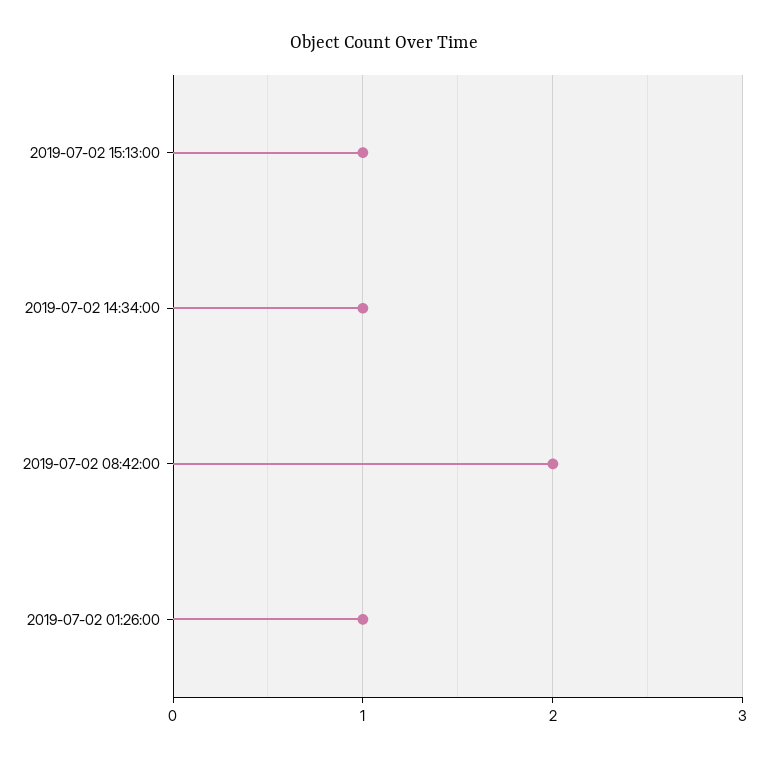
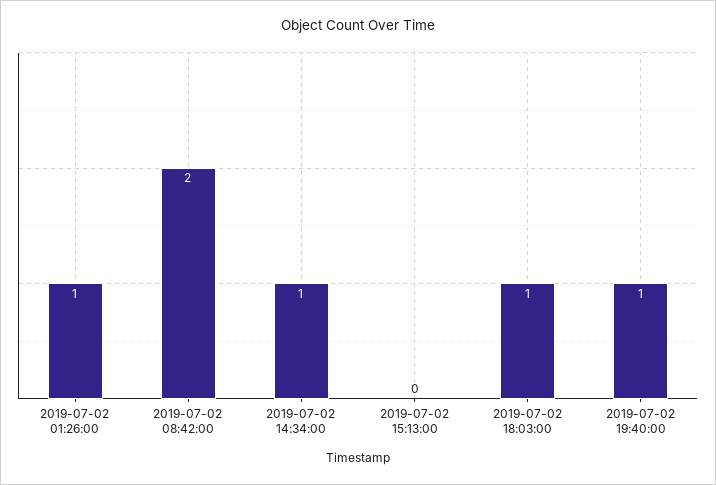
2019-07-02 15:13:00: 1 -> 0
2019-07-02 18:03:00: none -> 1
2019-07-02 19:40:00: none -> 1

